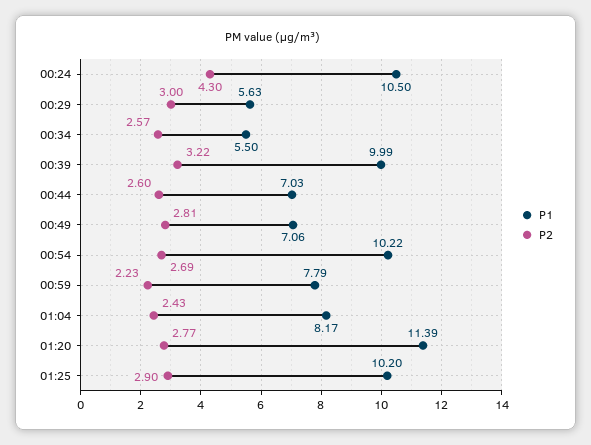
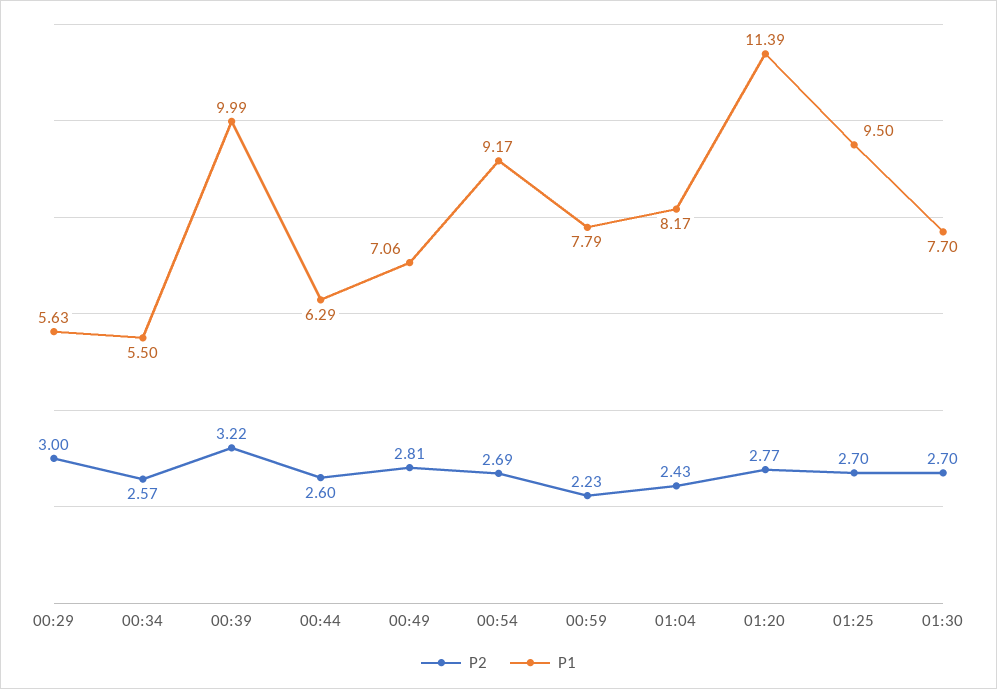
P1, 00:24: 10.5 -> none
P2, 00:24: 4.3 -> none
P1, 00:44: 7.03 -> 6.29
P1, 00:54: 10.22 -> 9.17
P1, 01:25: 10.2 -> 9.5
P2, 01:25: 2.9 -> 2.7
P2, 01:30: none -> 2.7
P1, 01:30: none -> 7.7

